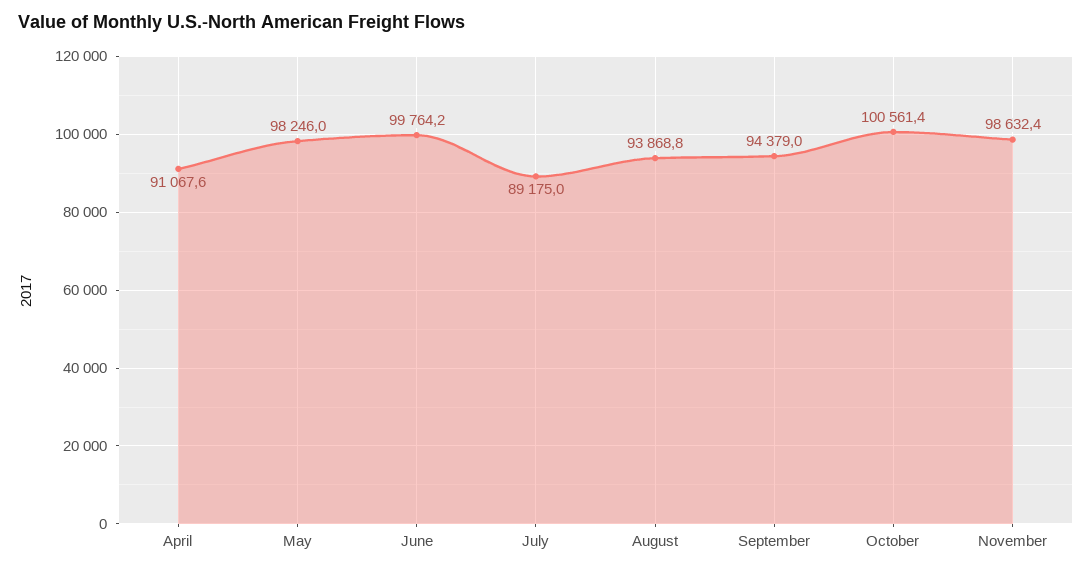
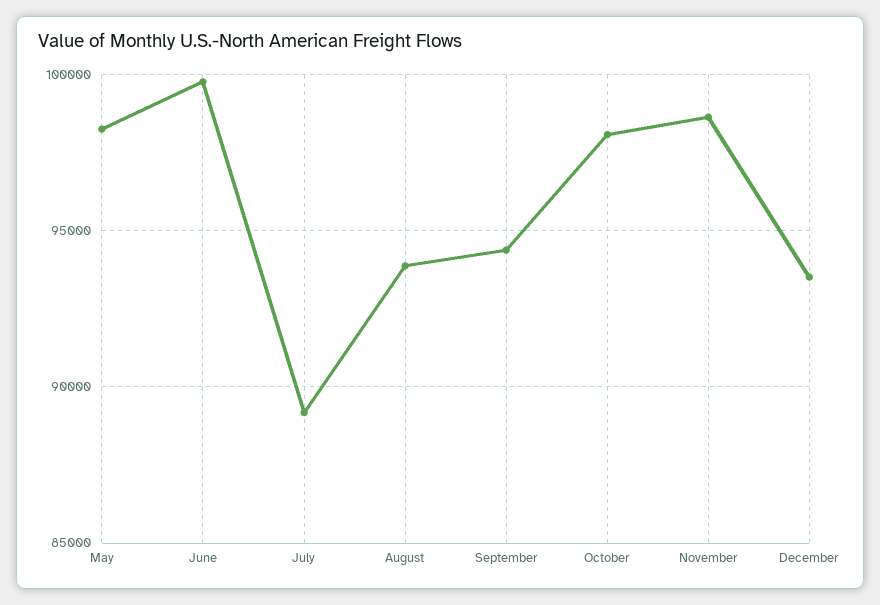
April: 91067.6 -> none
October: 100561.4 -> 98000
December: none -> 93500

